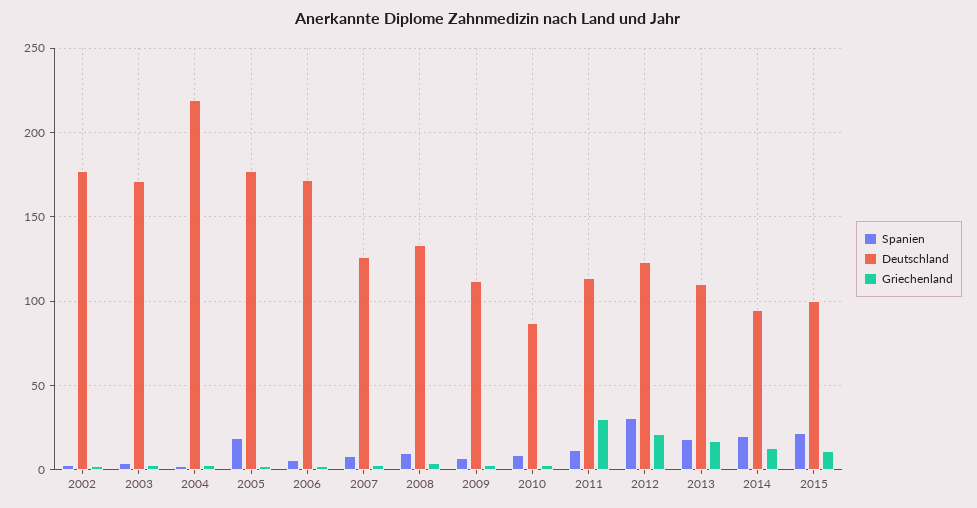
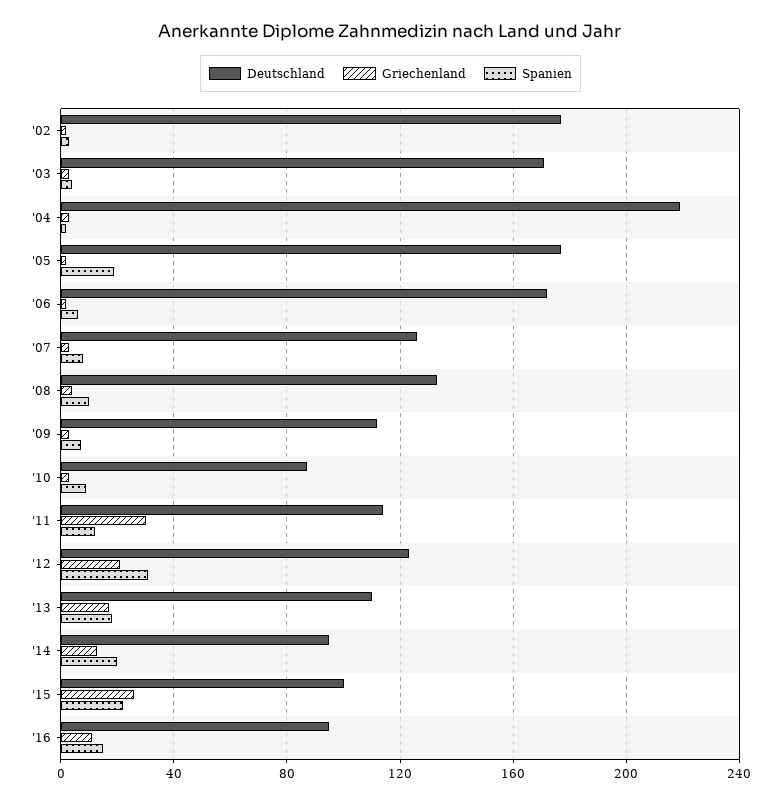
Griechenland, 2015: 10 -> 25
Deutschland, '16: none -> 95
Griechenland, '16: none -> 10
Spanien, '16: none -> 15

